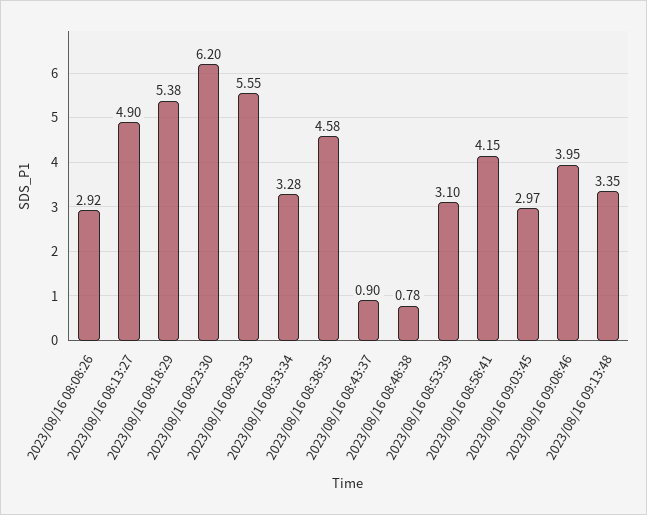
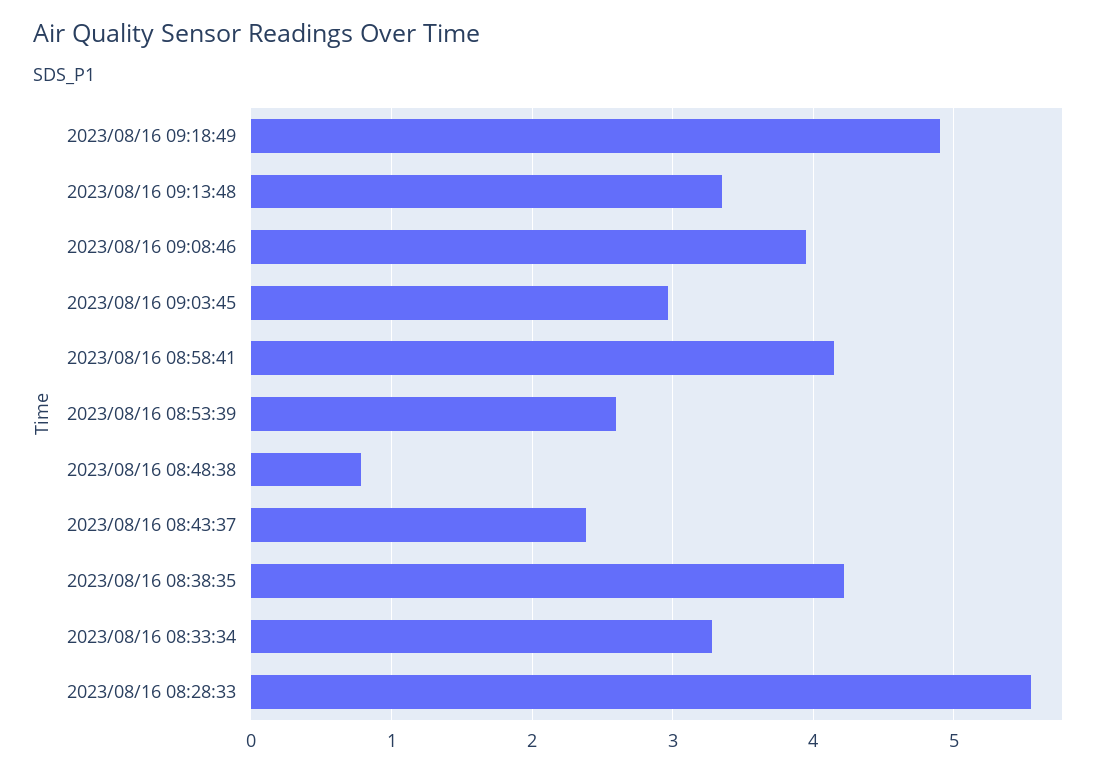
2023/08/16 08:08:26: 2.92 -> none
2023/08/16 08:13:27: 4.9 -> none
2023/08/16 08:18:29: 5.38 -> none
2023/08/16 08:23:30: 6.2 -> none
2023/08/16 08:38:35: 4.58 -> 4.2
2023/08/16 08:43:37: 0.9 -> 2.4
2023/08/16 08:53:39: 3.1 -> 2.6
2023/08/16 09:18:49: none -> 4.9

